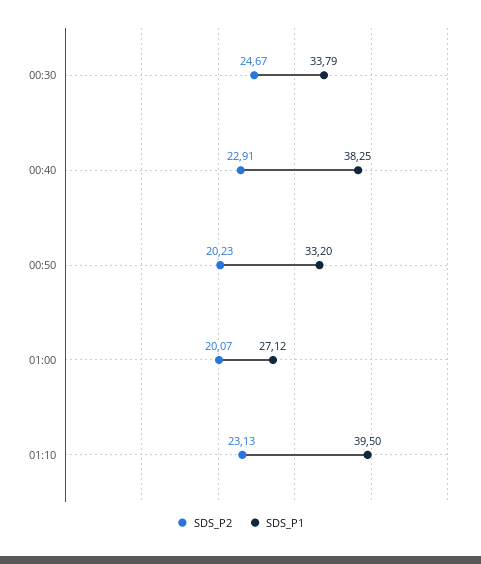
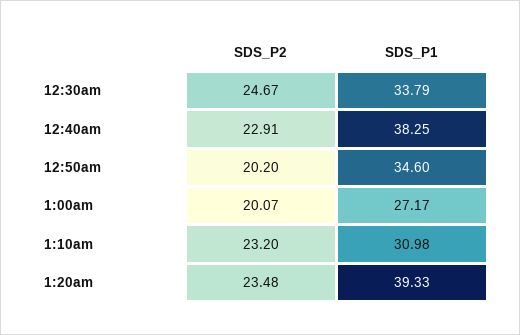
SDS_P2, 00:50: 20.23 -> 20.2
SDS_P1, 00:50: 33.2 -> 34.6
SDS_P1, 01:00: 27.12 -> 27.17
SDS_P2, 01:10: 23.13 -> 23.2
SDS_P1, 01:10: 39.5 -> 30.98
SDS_P2, 1:20am: none -> 23.48
SDS_P1, 1:20am: none -> 39.33

